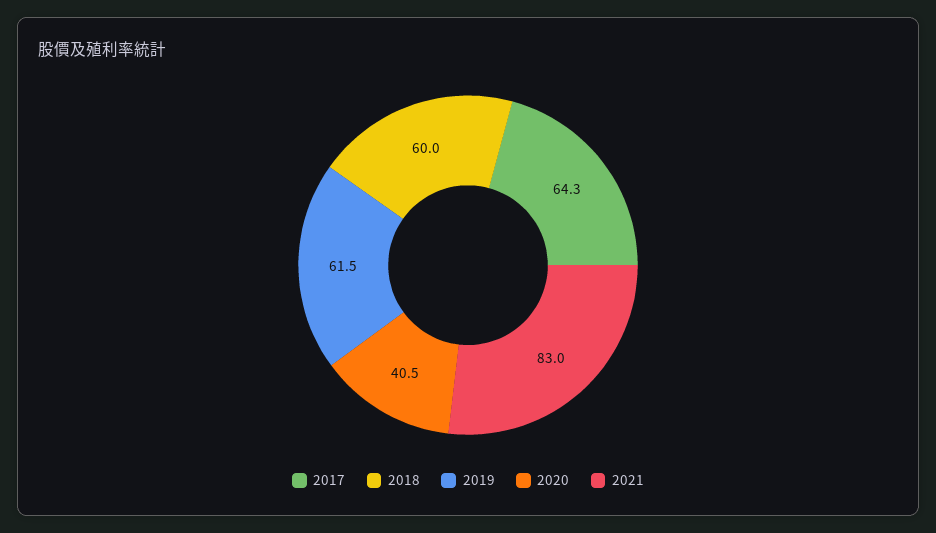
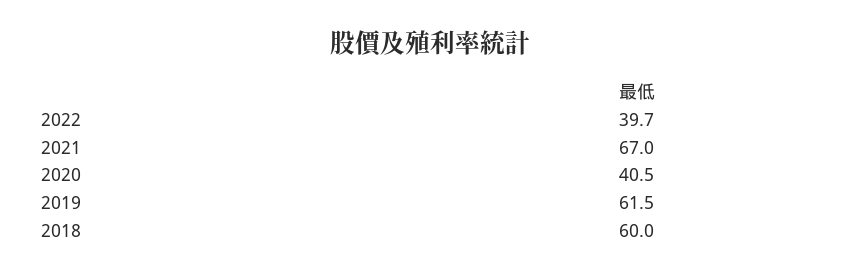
2017: 64.3 -> none
2021: 83 -> 67
2022: none -> 39.7

